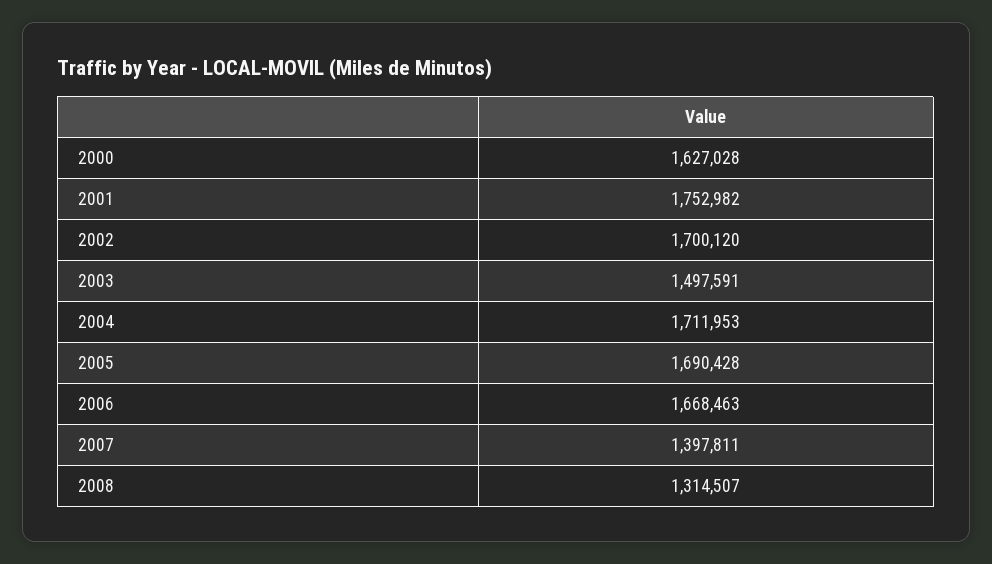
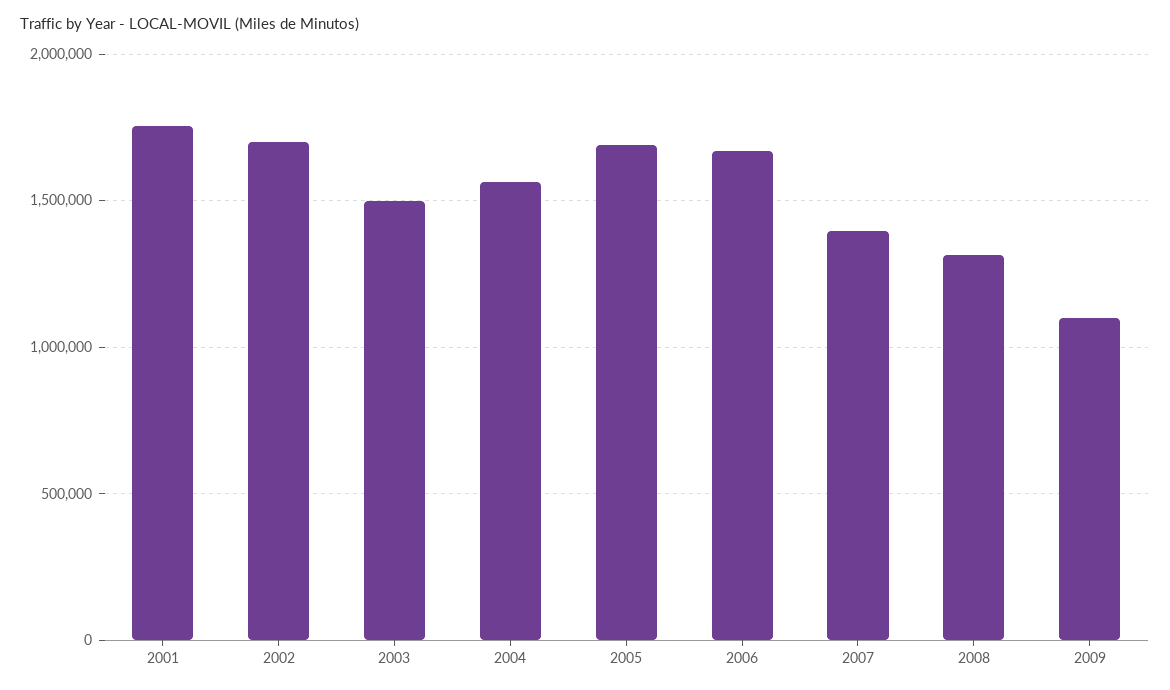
2000: 1627028 -> none
2004: 1711953 -> 1550000
2009: none -> 1100000

